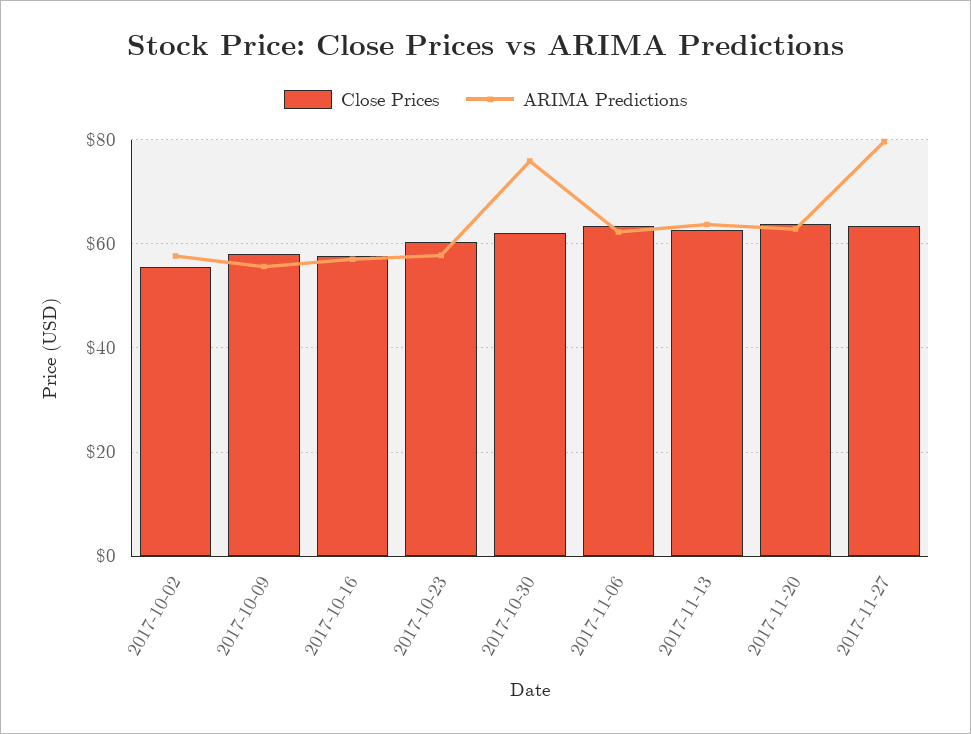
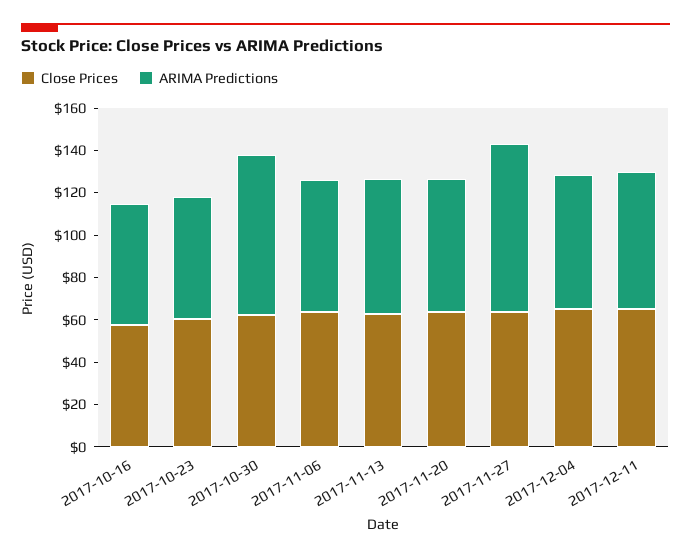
Close Prices, 2017-10-02: 56 -> none
ARIMA Predictions, 2017-10-02: 58 -> none
Close Prices, 2017-10-09: 58 -> none
ARIMA Predictions, 2017-10-09: 56 -> none
Close Prices, 2017-12-04: none -> 65
ARIMA Predictions, 2017-12-04: none -> 65
Close Prices, 2017-12-11: none -> 65
ARIMA Predictions, 2017-12-11: none -> 65

